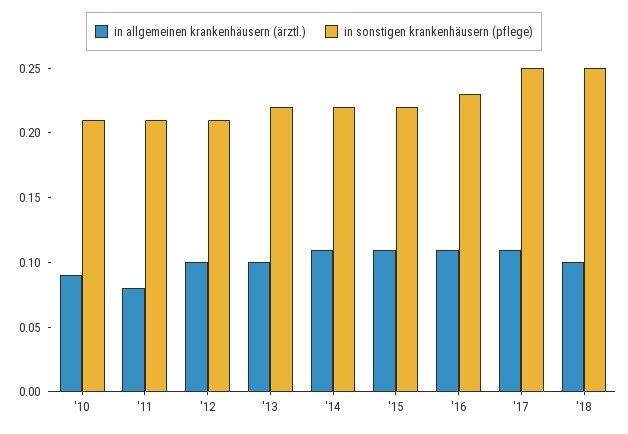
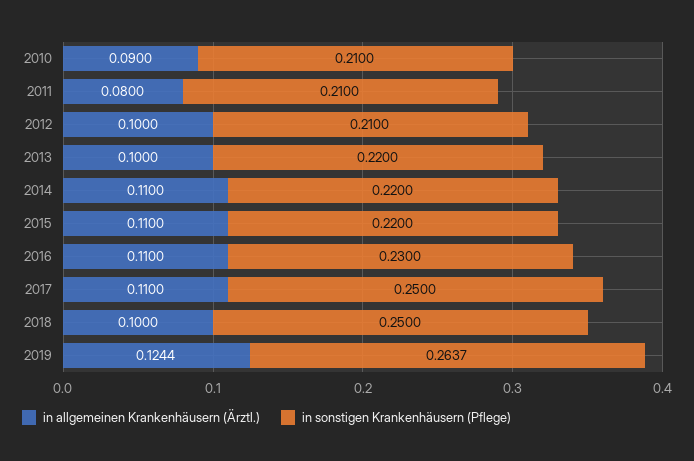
in allgemeinen krankenhäusern (ärztl.), 2019: none -> 0.1244
in sonstigen krankenhäusern (pflege), 2019: none -> 0.2637

